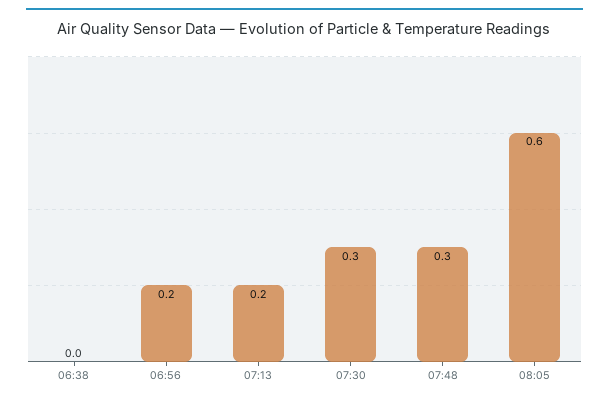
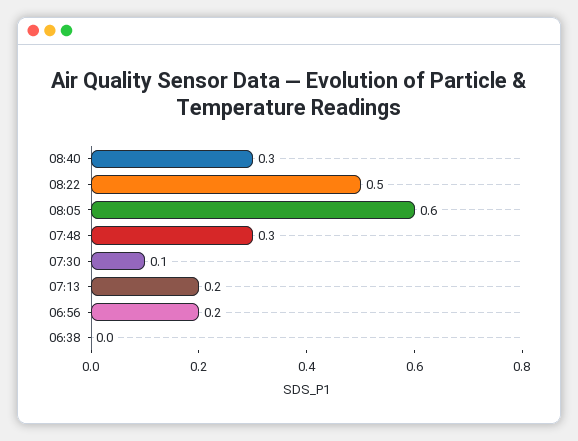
07:30: 0.3 -> 0.1
08:40: none -> 0.3
08:22: none -> 0.5

